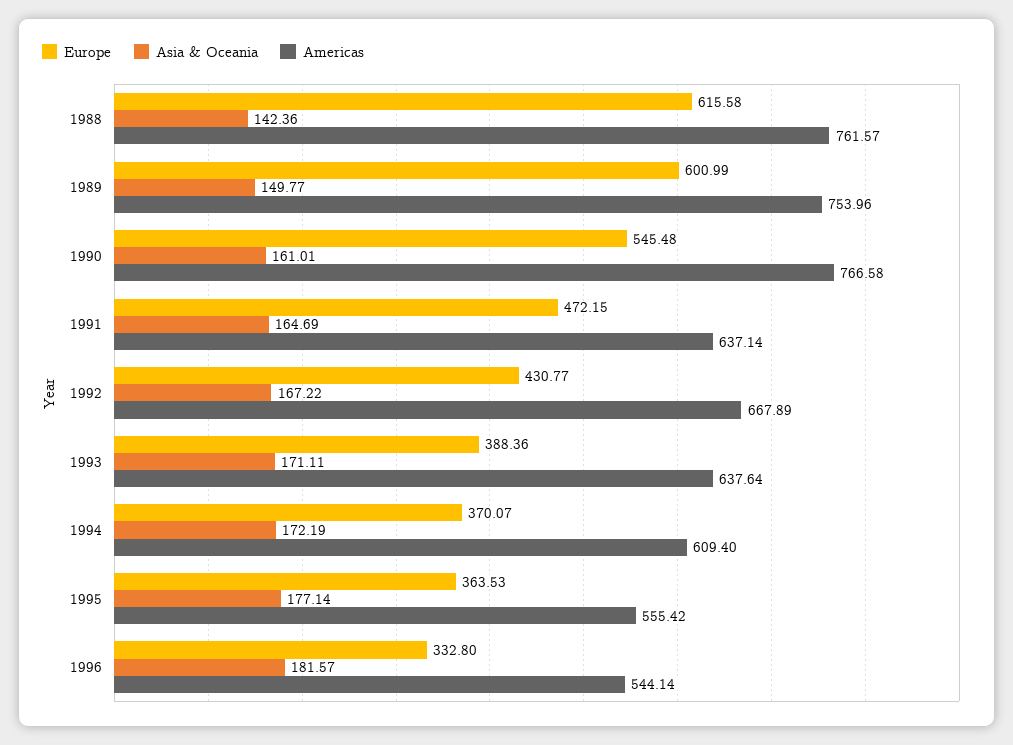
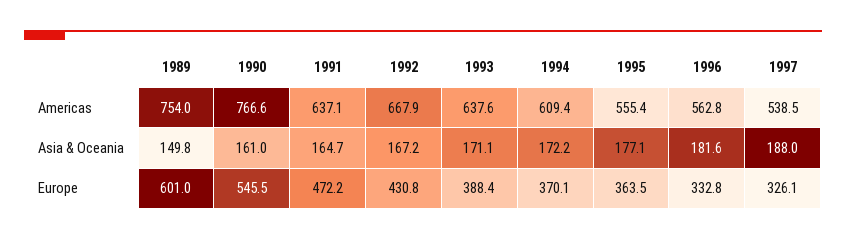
Europe, 1988: 615.58 -> none
Asia & Oceania, 1988: 142.36 -> none
Americas, 1988: 761.57 -> none
Americas, 1996: 544.14 -> 562.8
Americas, 1997: none -> 538.5
Asia & Oceania, 1997: none -> 188
Europe, 1997: none -> 326.1

